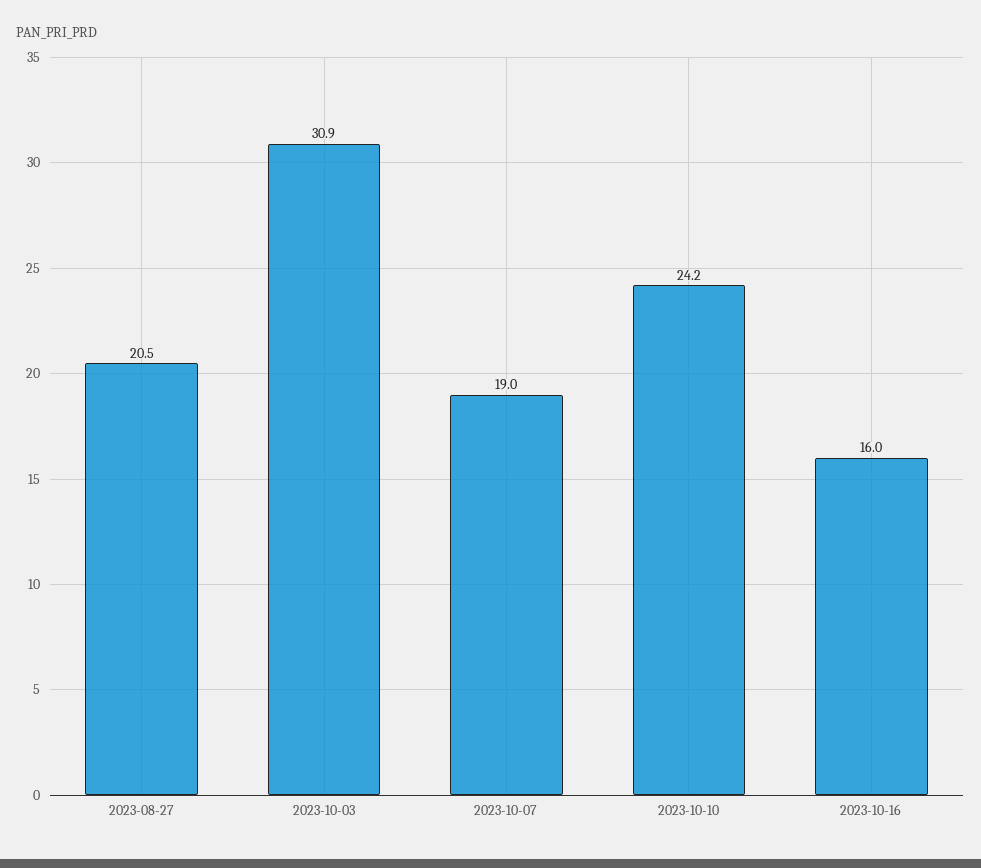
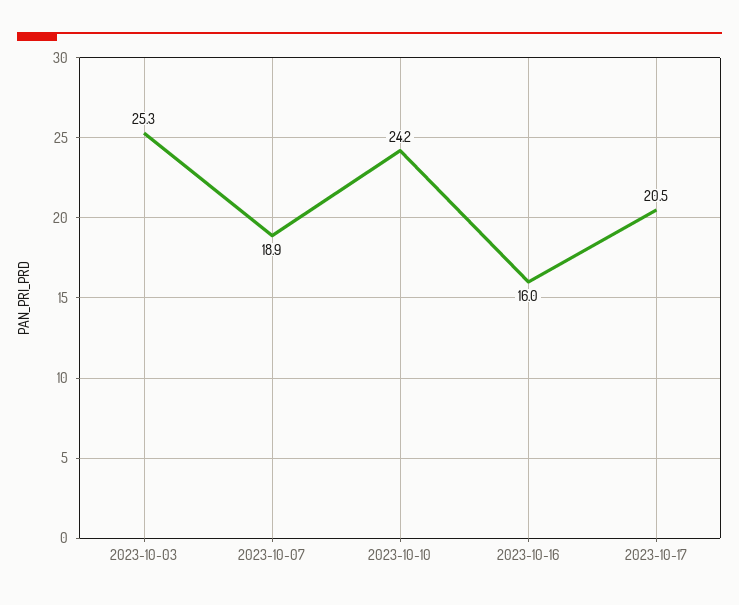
2023-08-27: 20.5 -> none
2023-10-03: 30.9 -> 25.3
2023-10-07: 19 -> 18.9
2023-10-17: none -> 20.5

